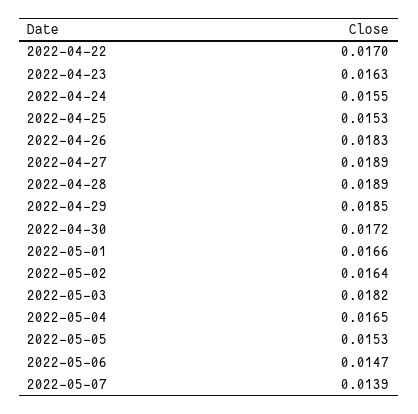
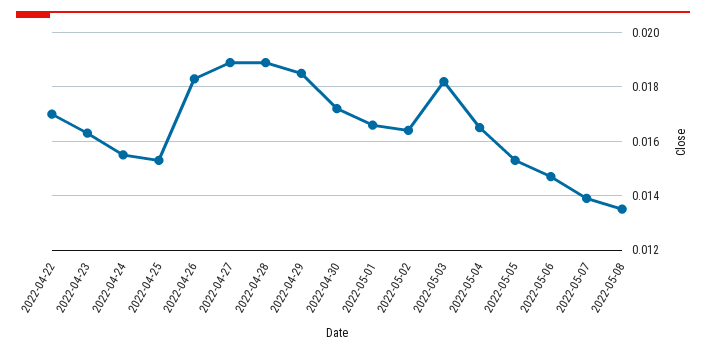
2022-05-08: none -> 0.0135

